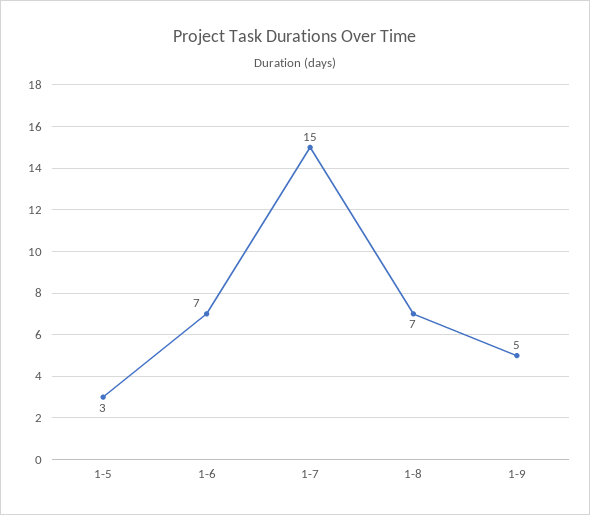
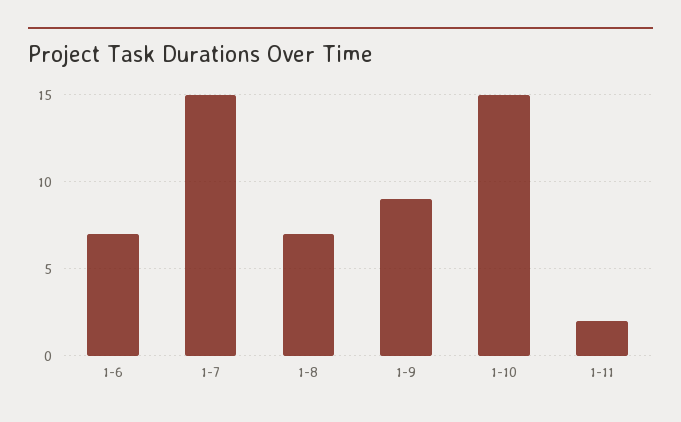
1-5: 3 -> none
1-9: 5 -> 9
1-10: none -> 15
1-11: none -> 2

